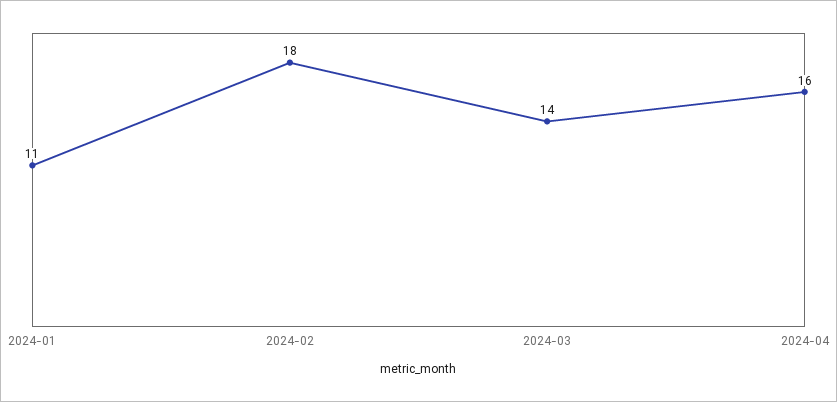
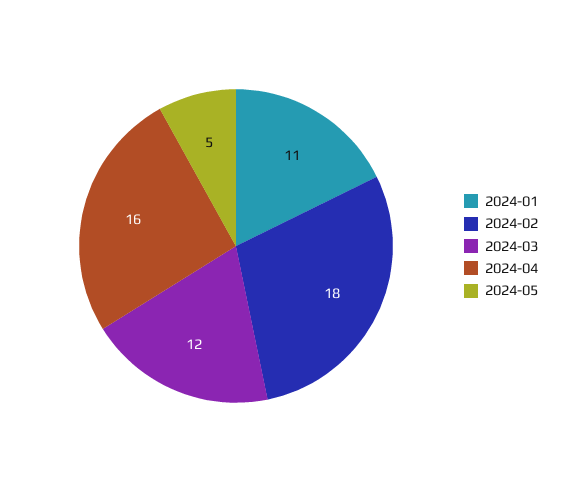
2024-03: 14 -> 12
2024-05: none -> 5

